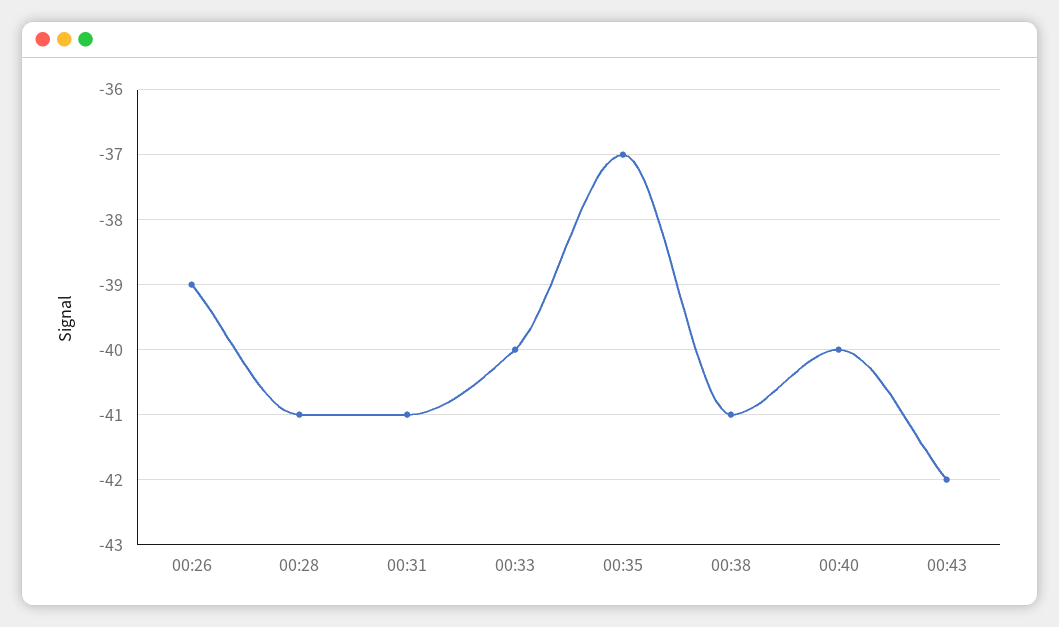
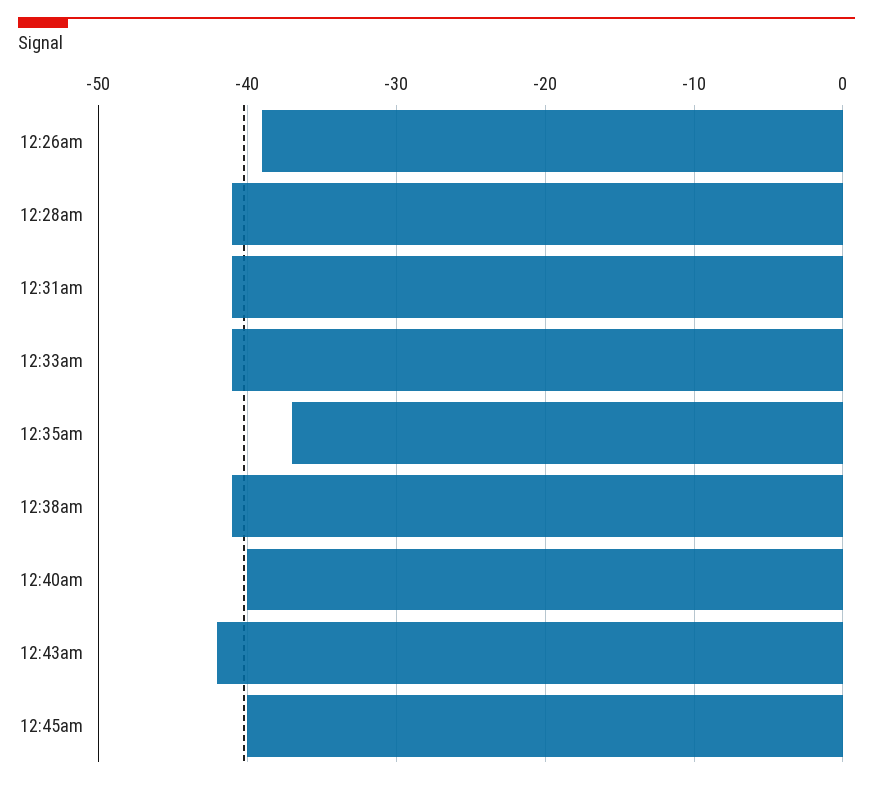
00:33: -40 -> -41
12:45am: none -> -40

